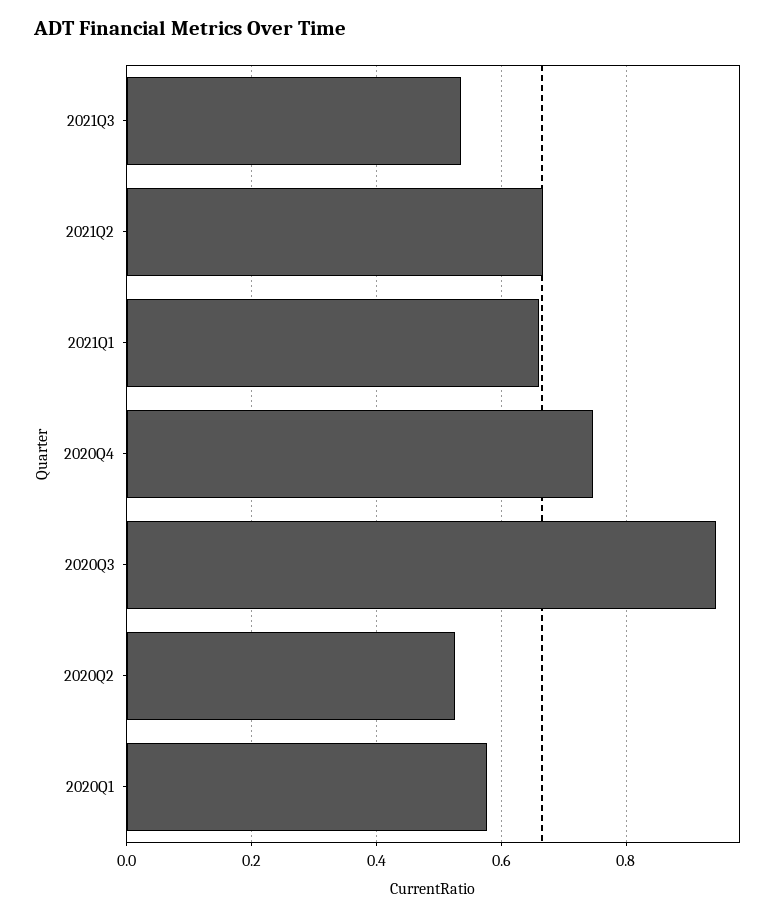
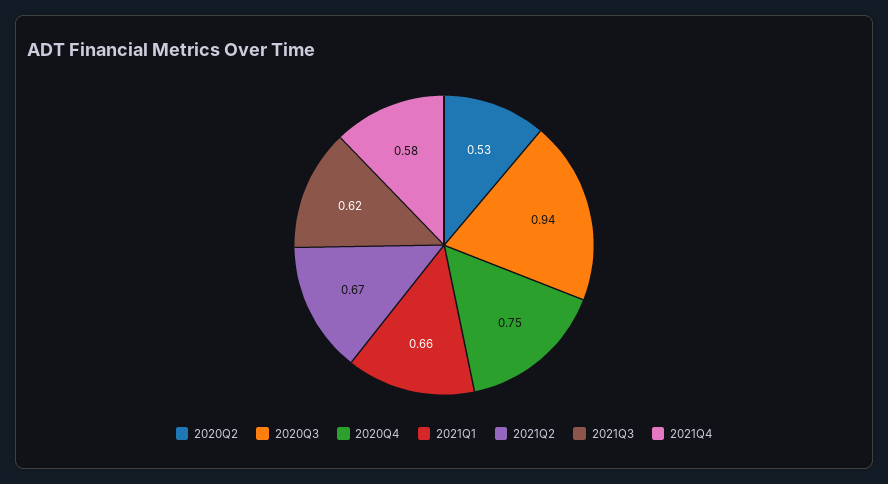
2021Q3: 0.54 -> 0.62
2020Q1: 0.58 -> none
2021Q4: none -> 0.58

